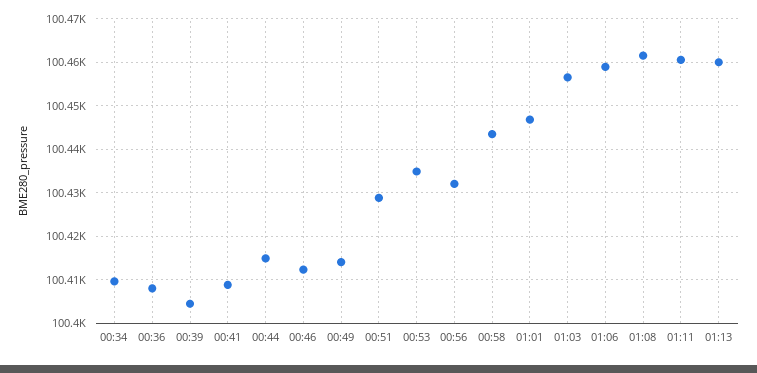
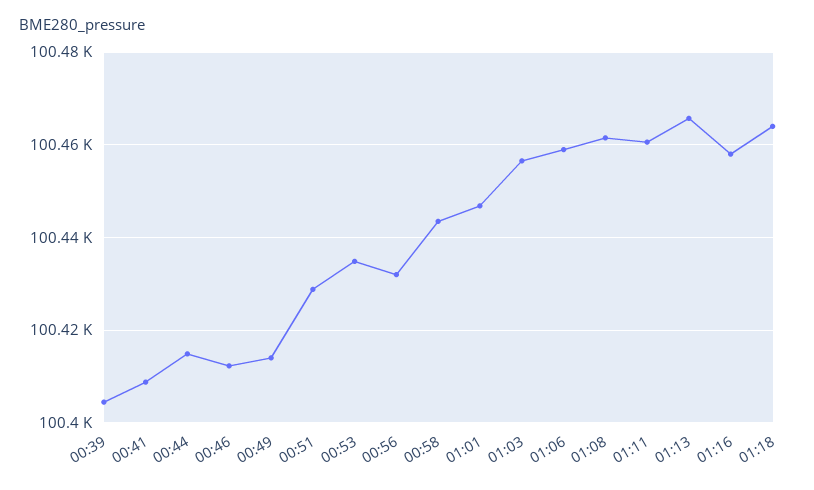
00:34: 100410 -> none
00:36: 100408 -> none
01:13: 100460 -> 100466
01:16: none -> 100458
01:18: none -> 100464

